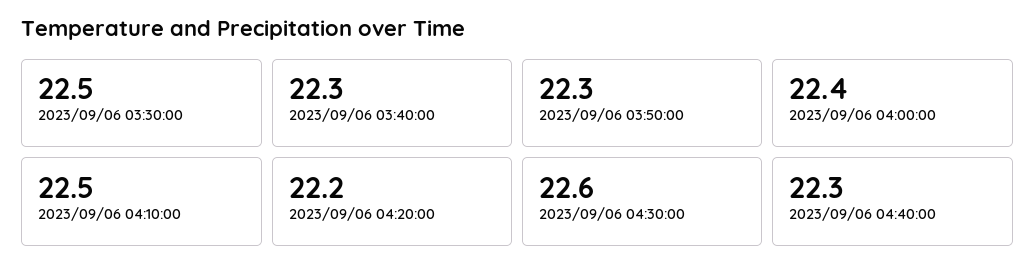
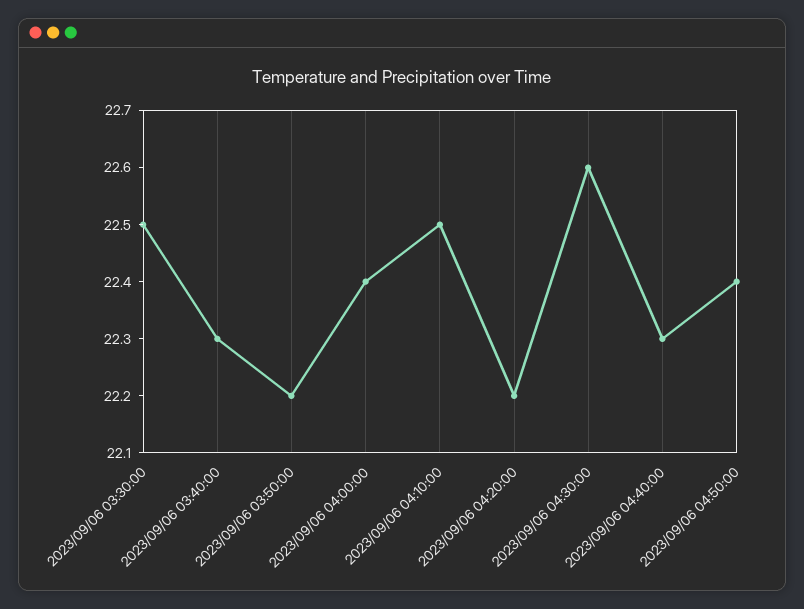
2023/09/06 03:50:00: 22.3 -> 22.2
2023/09/06 04:50:00: none -> 22.4

